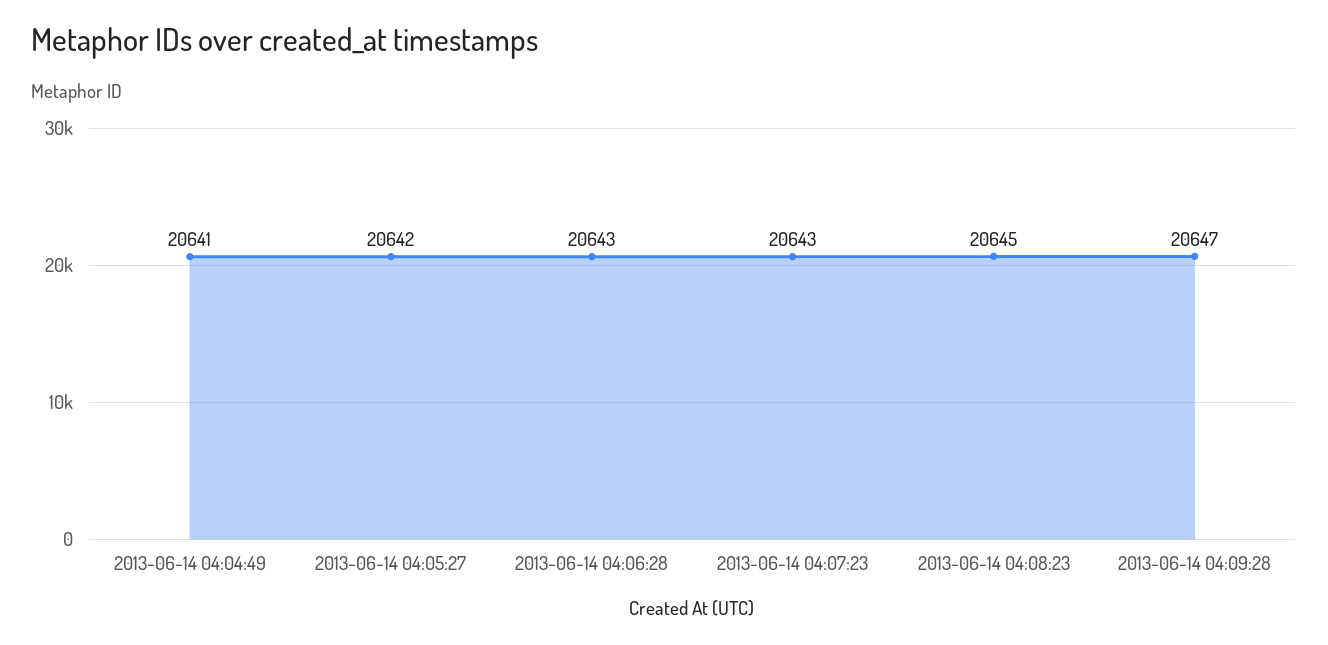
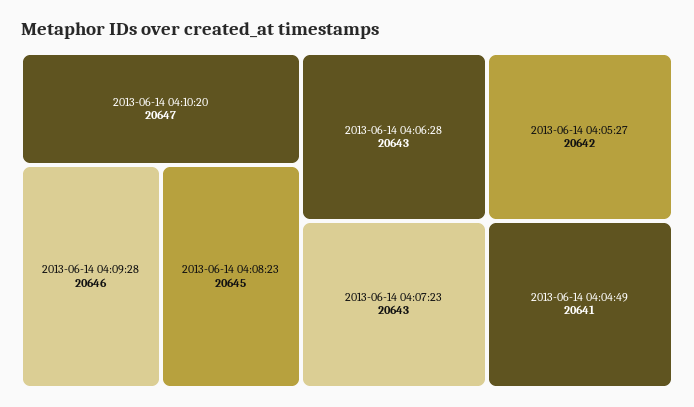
2013-06-14 04:09:28: 20647 -> 20646
2013-06-14 04:10:20: none -> 20647

